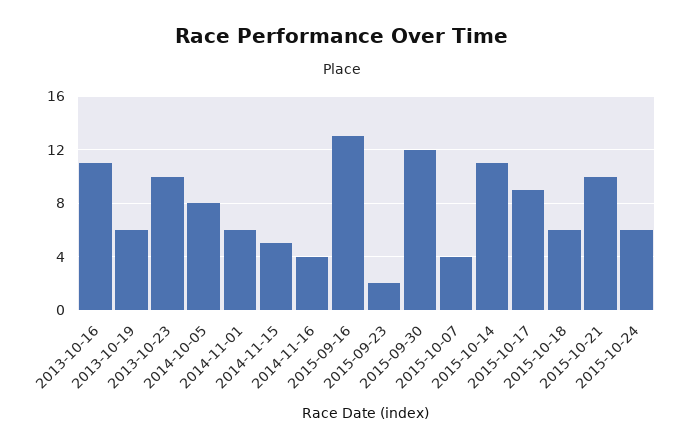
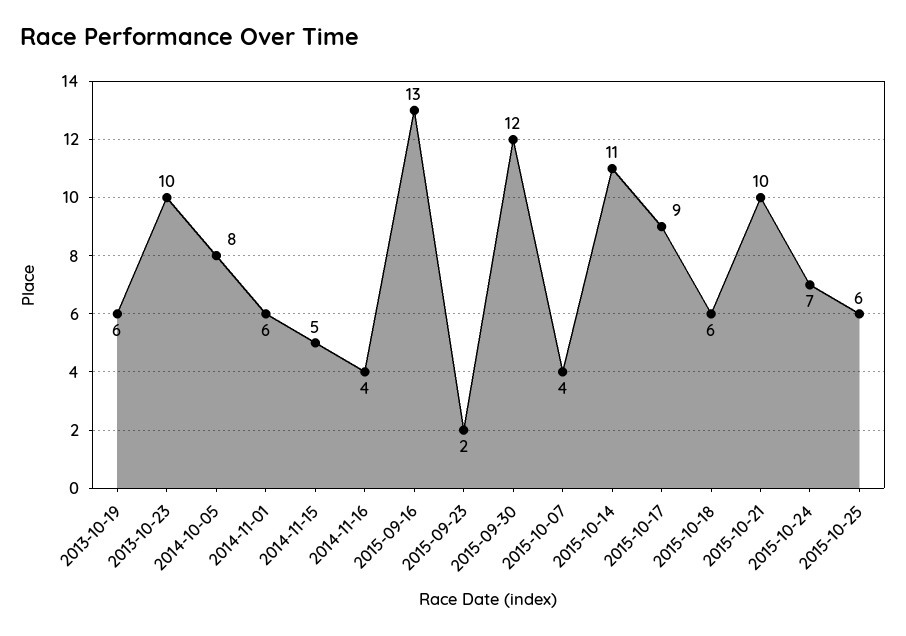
2013-10-16: 11 -> none
2015-10-24: 6 -> 7
2015-10-25: none -> 6

